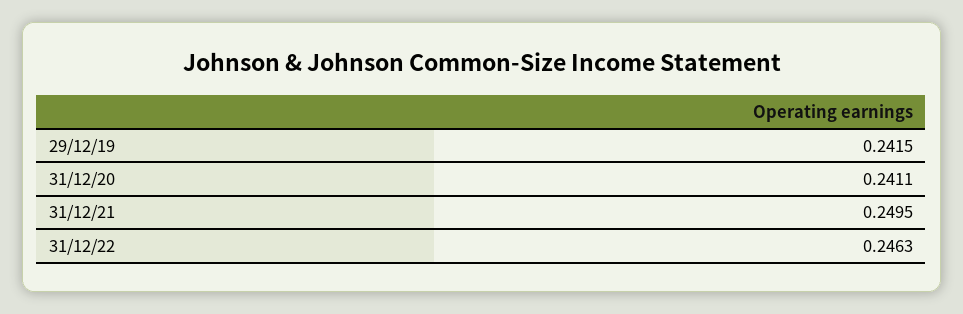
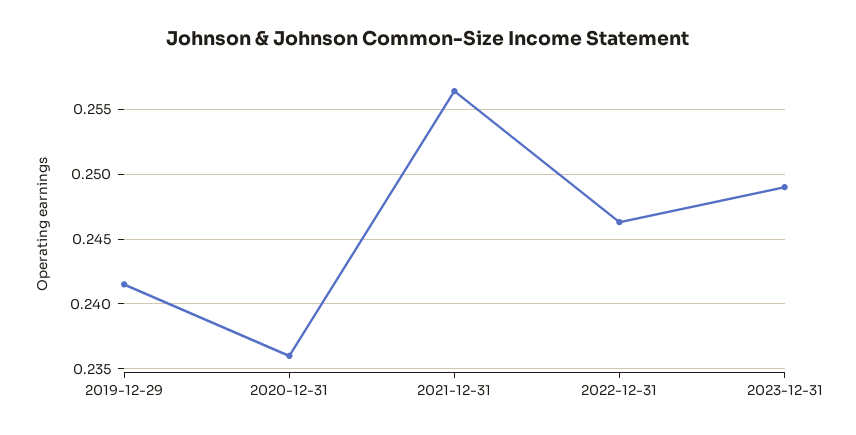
31/12/20: 0.2411 -> 0.236
31/12/21: 0.2495 -> 0.2565
2023-12-31: none -> 0.249

